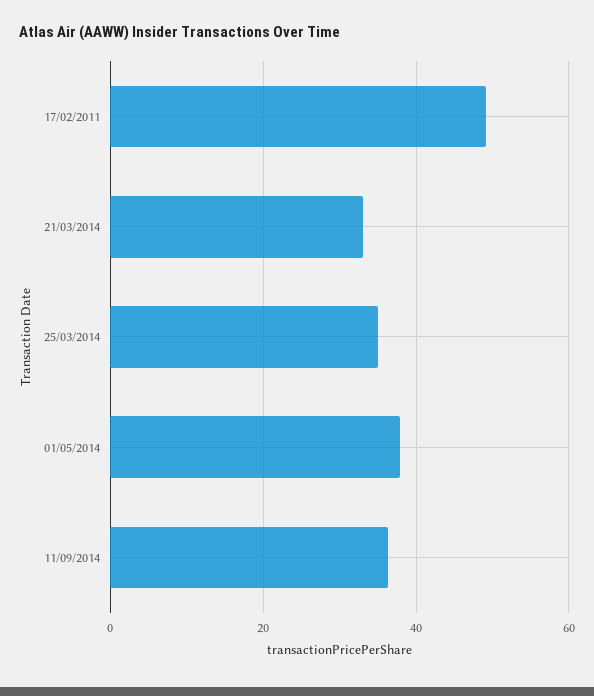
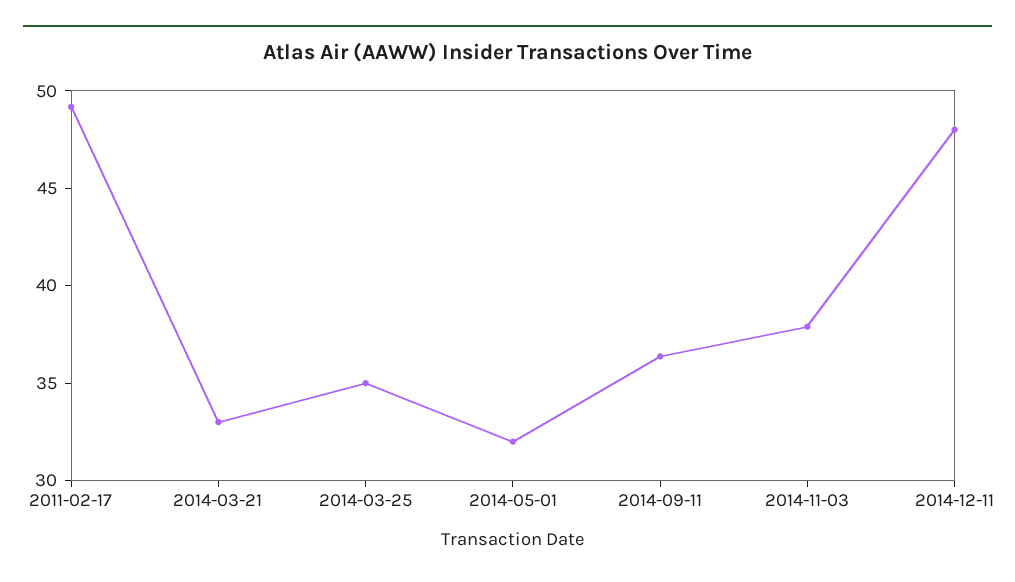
01/05/2014: 38 -> 32
2014-11-03: none -> 38
2014-12-11: none -> 48

